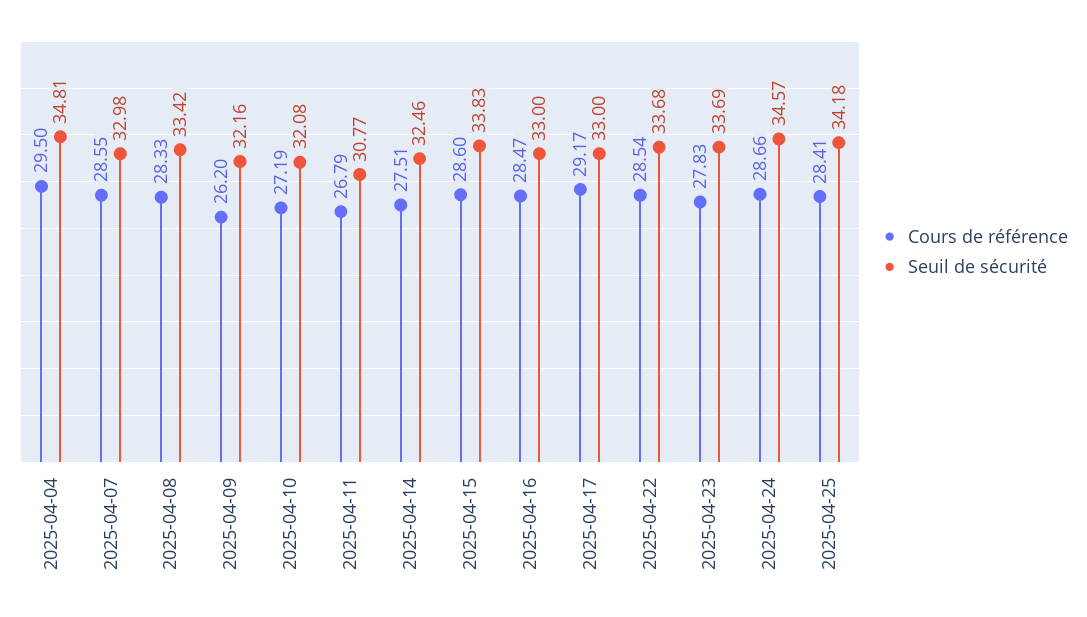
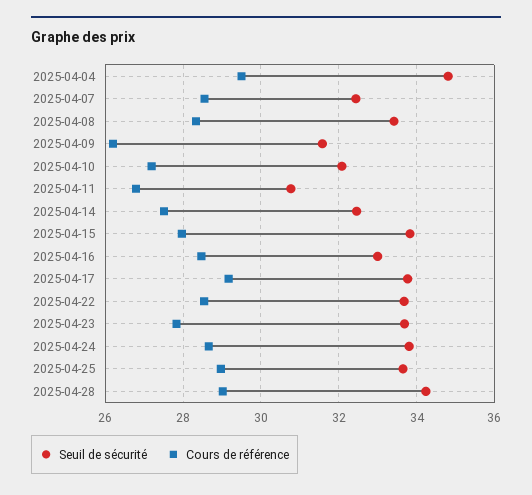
Seuil de sécurité, 2025-04-07: 32.98 -> 32.4
Seuil de sécurité, 2025-04-09: 32.16 -> 31.6
Cours de référence, 2025-04-15: 28.6 -> 28
Seuil de sécurité, 2025-04-17: 33 -> 33.8
Seuil de sécurité, 2025-04-24: 34.57 -> 33.8
Cours de référence, 2025-04-25: 28.41 -> 29
Seuil de sécurité, 2025-04-25: 34.18 -> 33.6
Seuil de sécurité, 2025-04-28: none -> 34.2
Cours de référence, 2025-04-28: none -> 29

